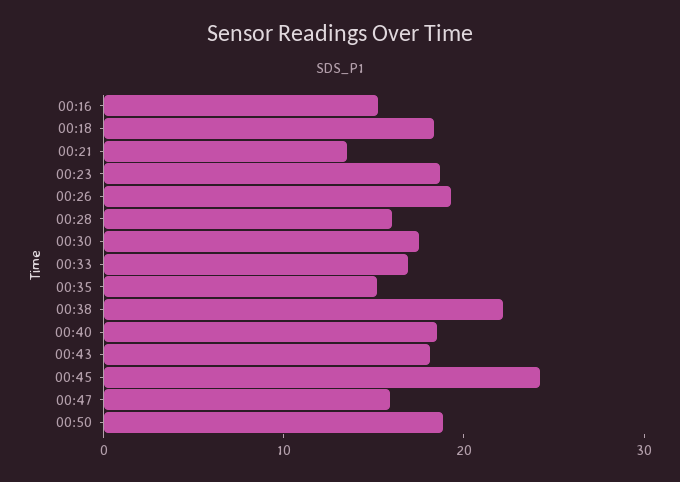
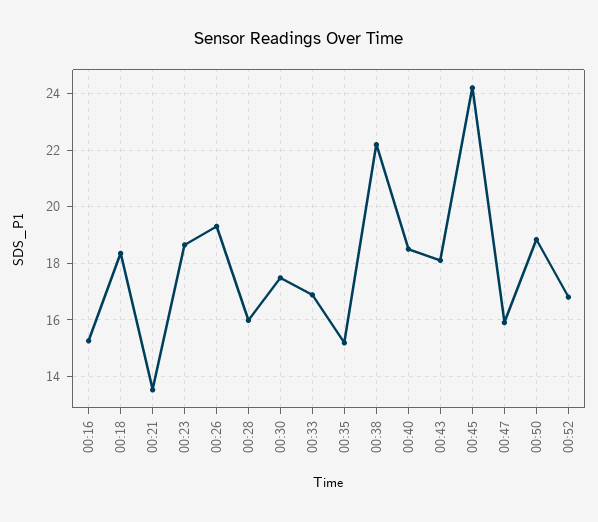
00:52: none -> 16.75

